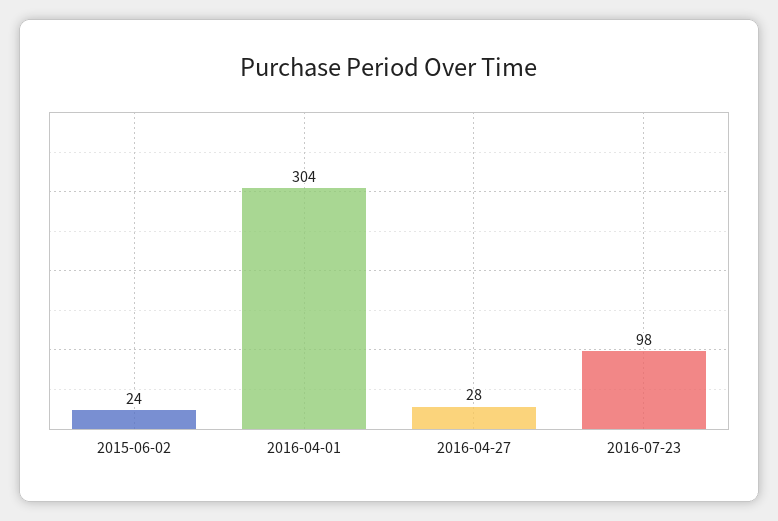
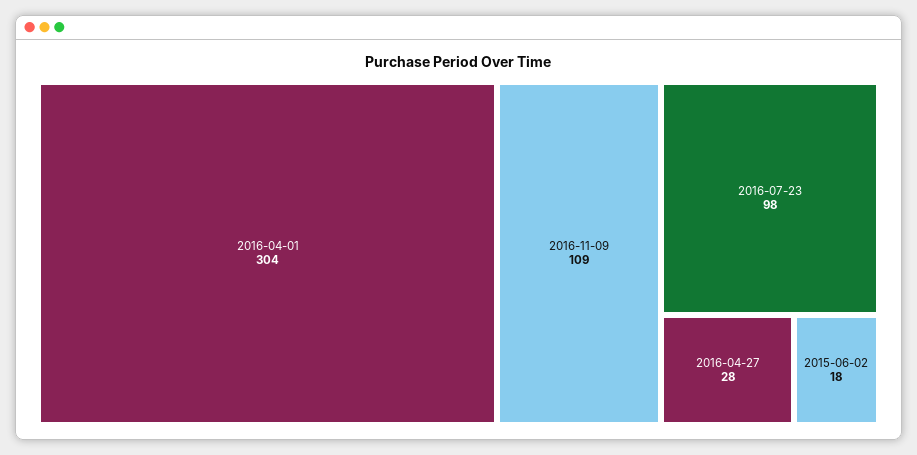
2015-06-02: 24 -> 18
2016-11-09: none -> 109

